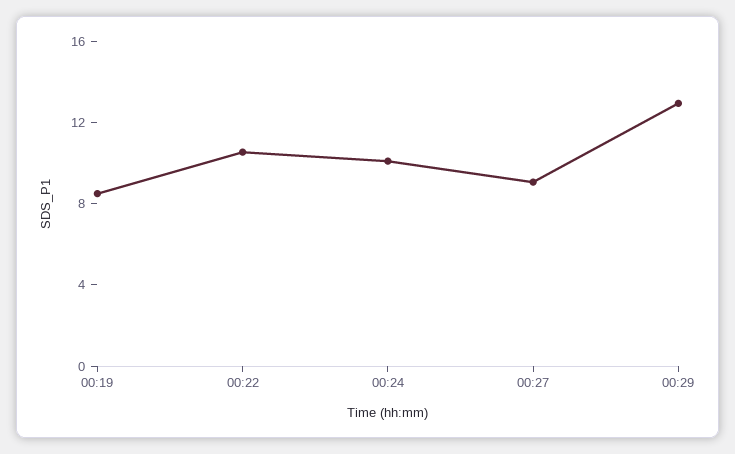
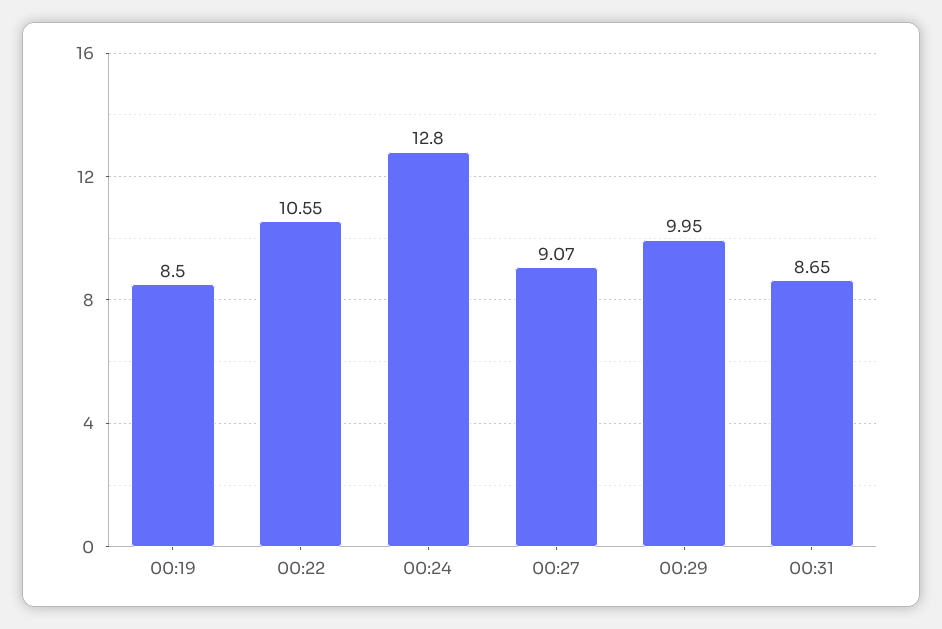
00:24: 10 -> 12.8
00:29: 13 -> 9.95
00:31: none -> 8.65

